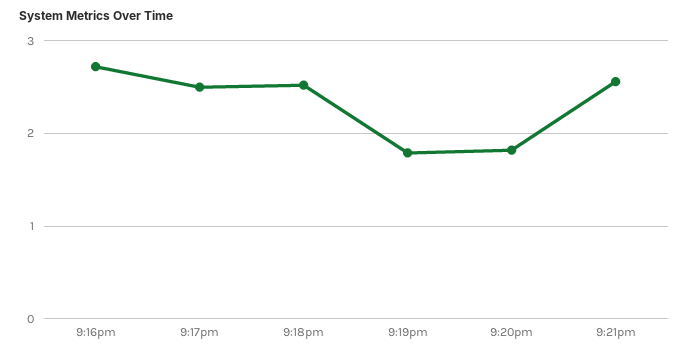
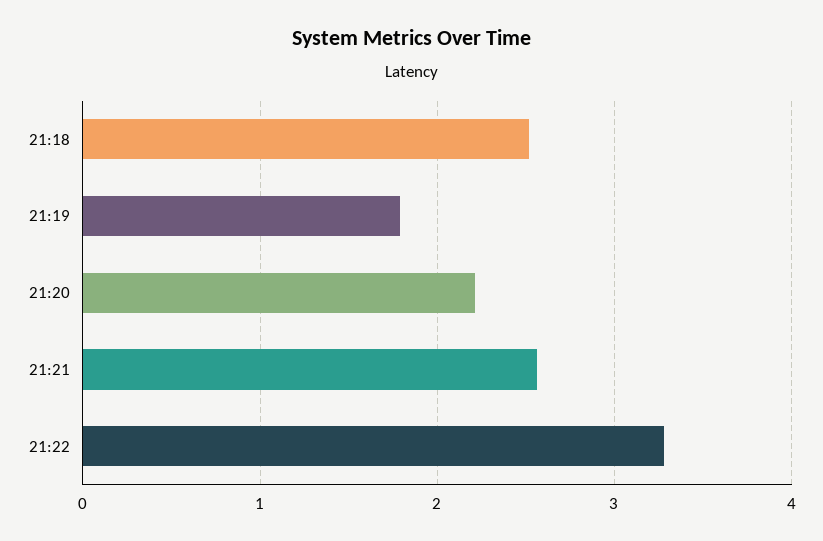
9:16pm: 2.7 -> none
9:17pm: 2.5 -> none
9:20pm: 1.8 -> 2.2
21:22: none -> 3.3

